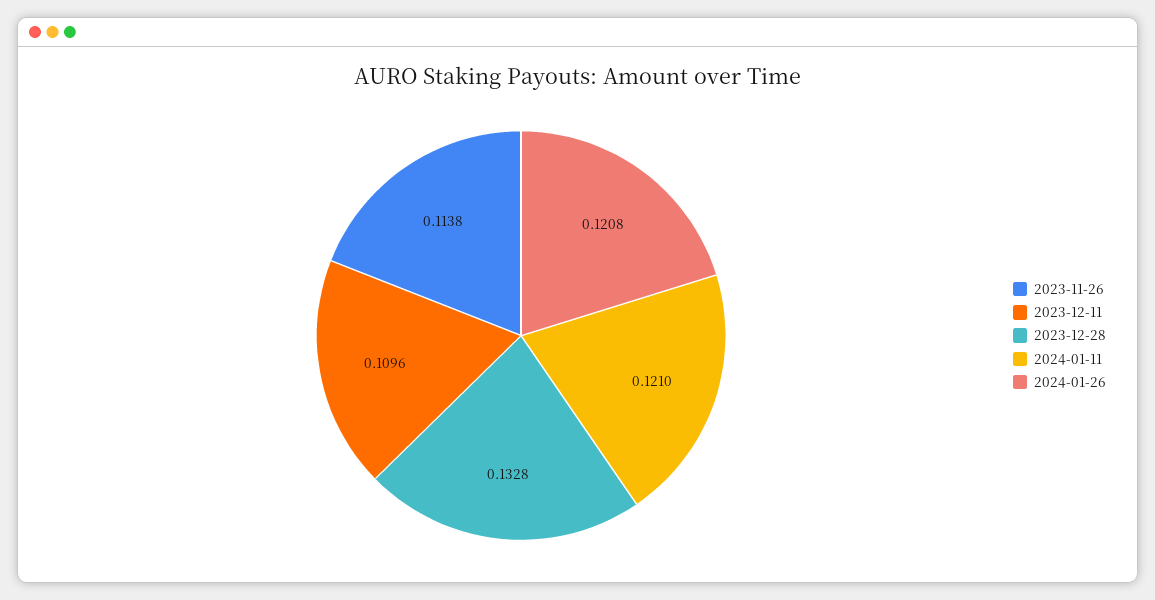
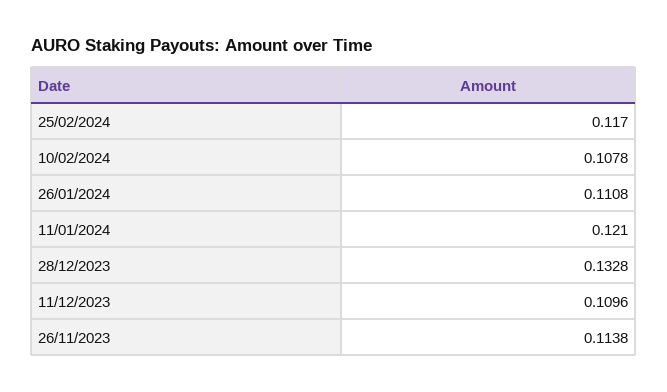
2024-01-26: 0.1208 -> 0.1108
25/02/2024: none -> 0.117
10/02/2024: none -> 0.1078

